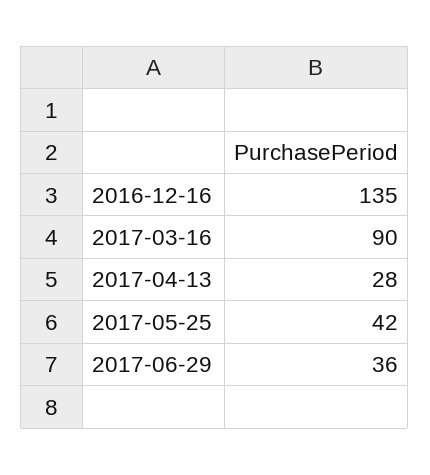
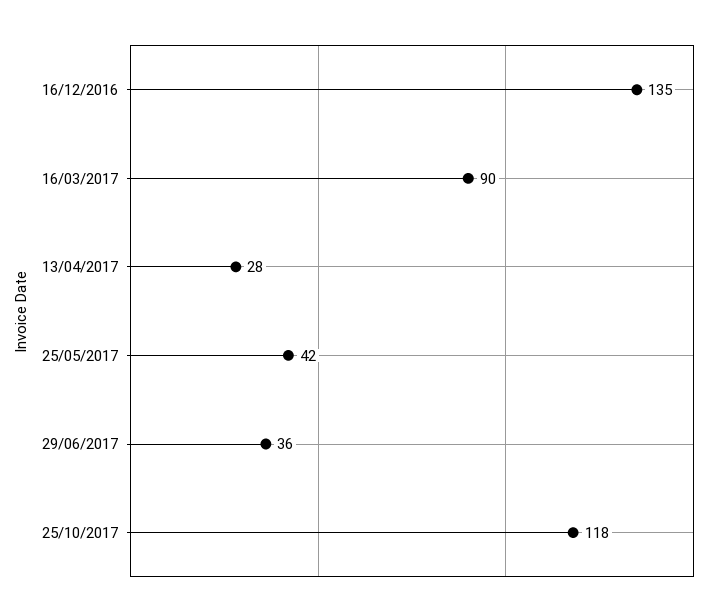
25/10/2017: none -> 118

